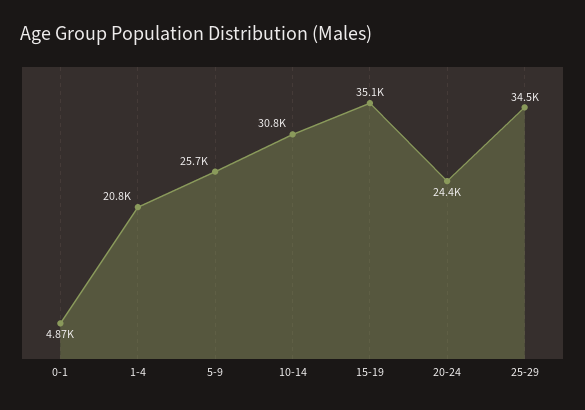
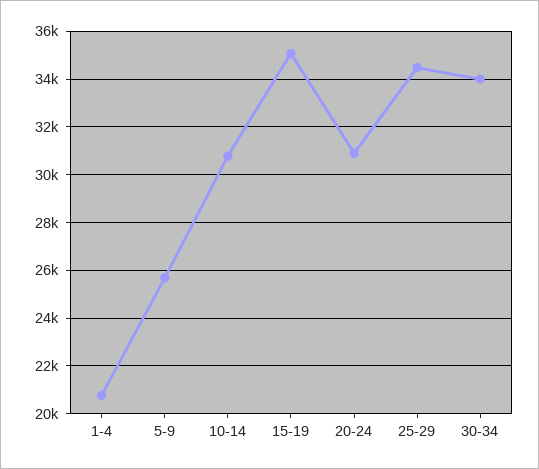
0-1: 4870 -> none
20-24: 24400 -> 31000
30-34: none -> 34000

